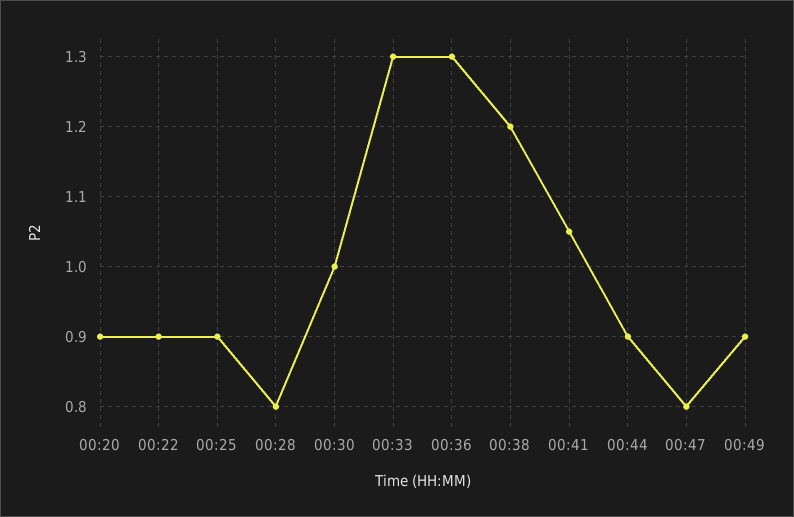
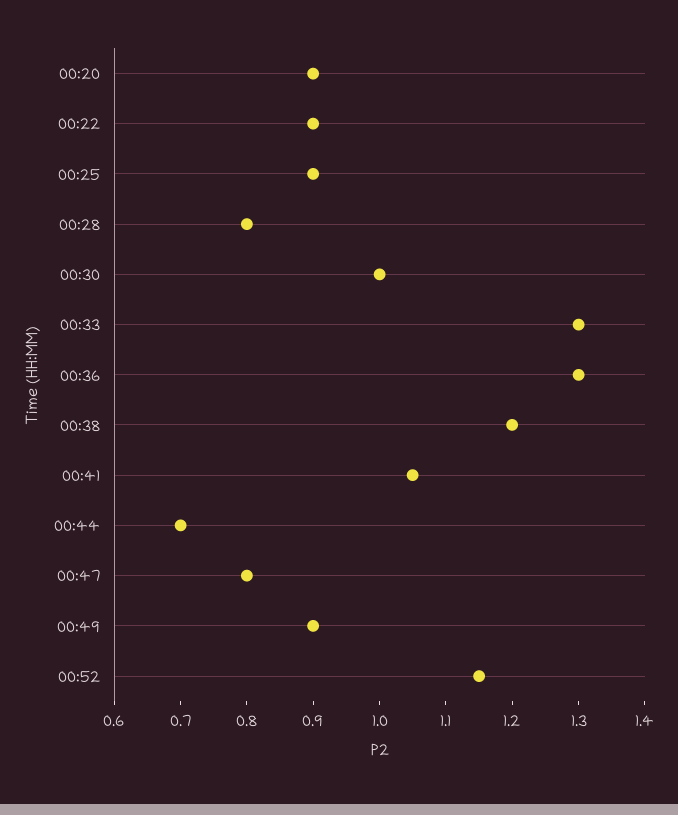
00:44: 0.9 -> 0.7
00:52: none -> 1.15

